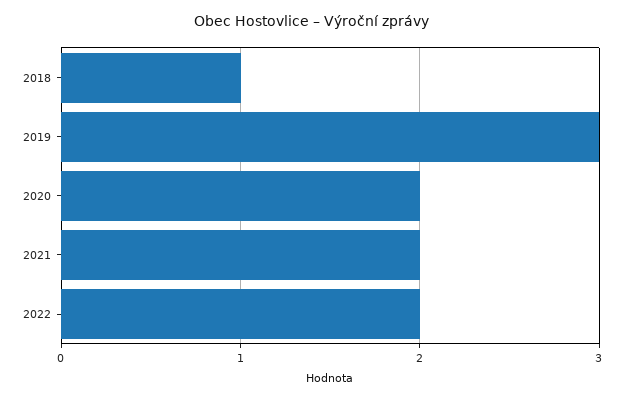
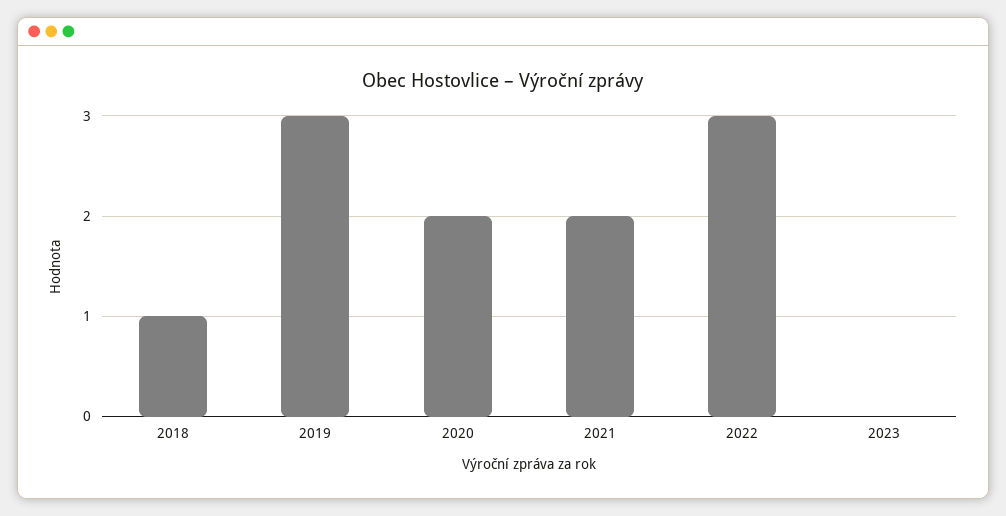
2022: 2 -> 3
2023: none -> 0

